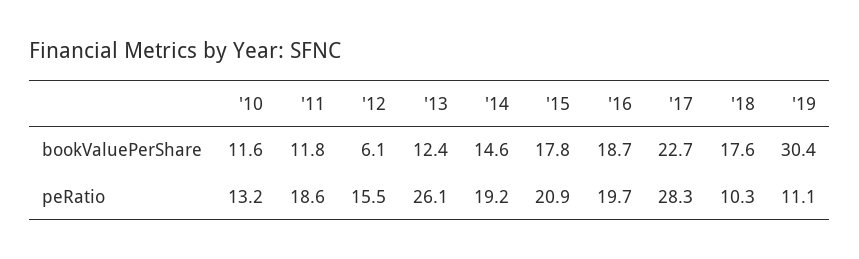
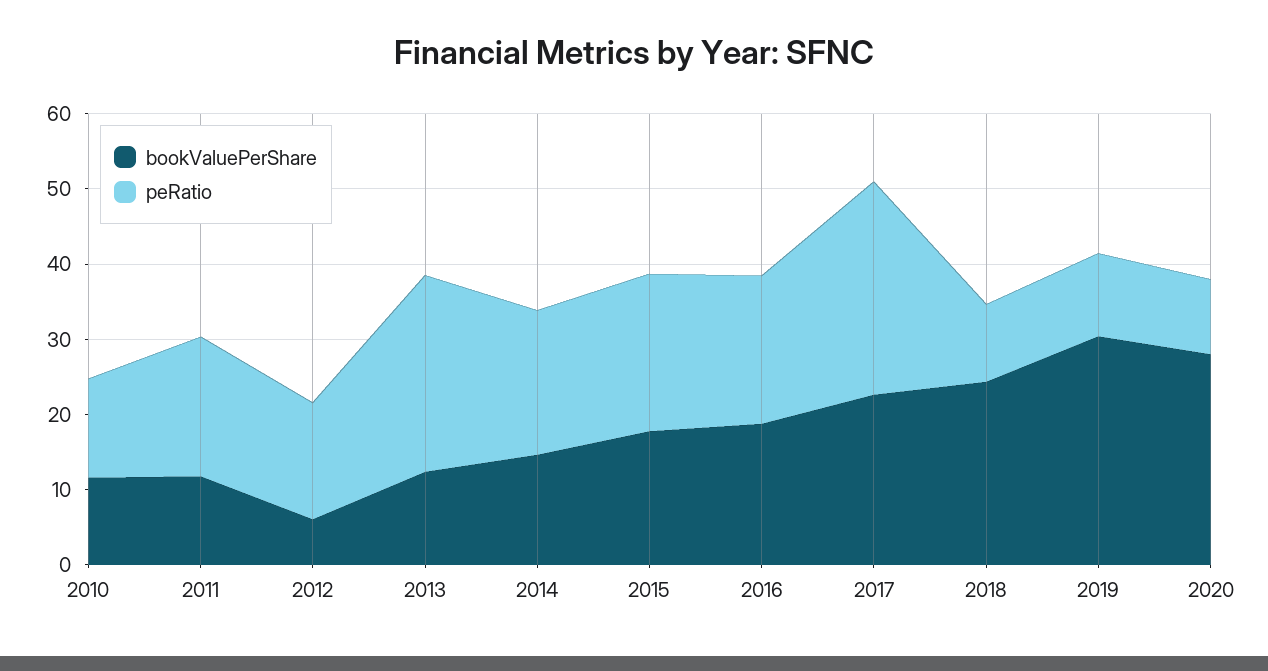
bookValuePerShare, '18: 17.6 -> 24
bookValuePerShare, 2020: none -> 28
peRatio, 2020: none -> 10

